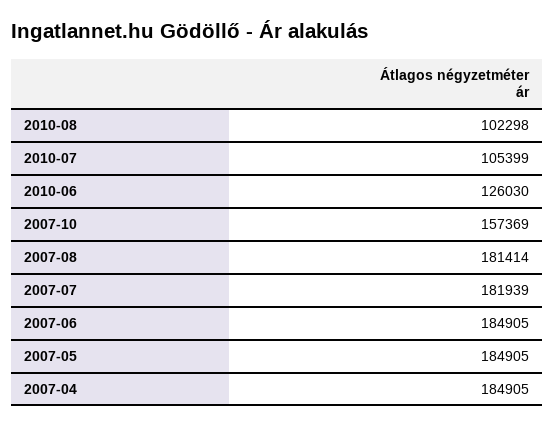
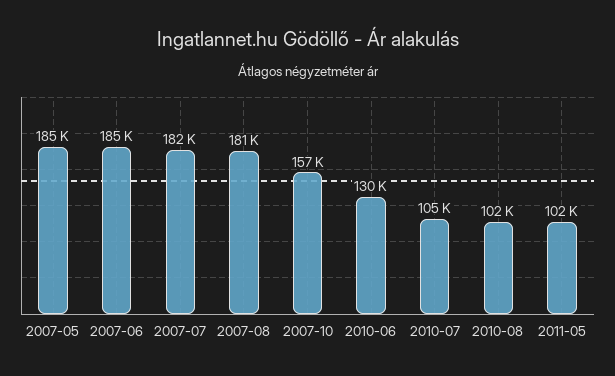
2010-06: 126030 -> 130000
2007-04: 184905 -> none
2011-05: none -> 102000

